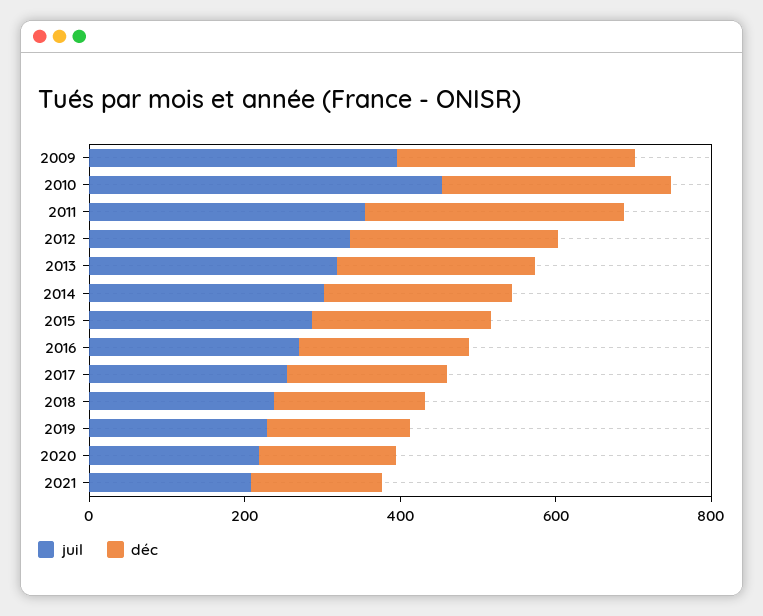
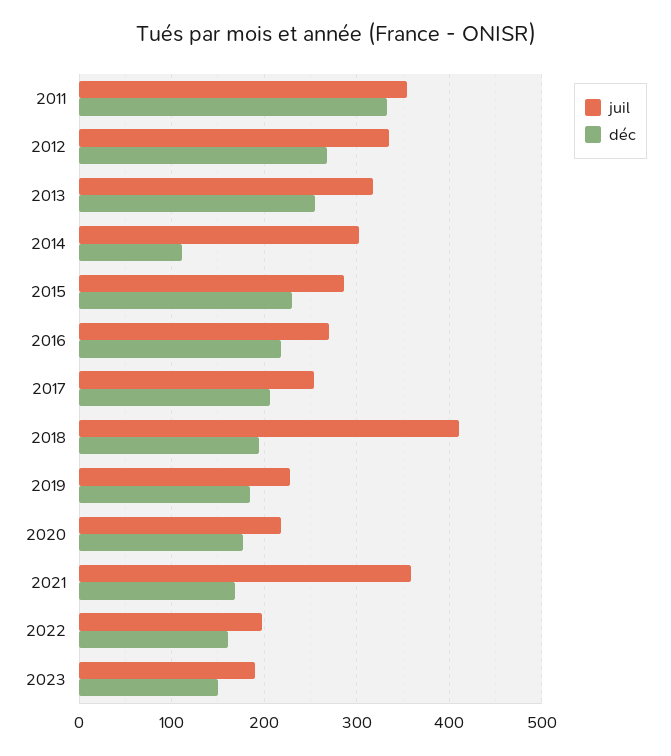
juil, 2009: 400 -> none
déc, 2009: 300 -> none
juil, 2010: 450 -> none
déc, 2010: 300 -> none
déc, 2014: 250 -> 110
juil, 2018: 250 -> 410
juil, 2021: 200 -> 360
juil, 2022: none -> 200
déc, 2022: none -> 160
juil, 2023: none -> 190
déc, 2023: none -> 150

